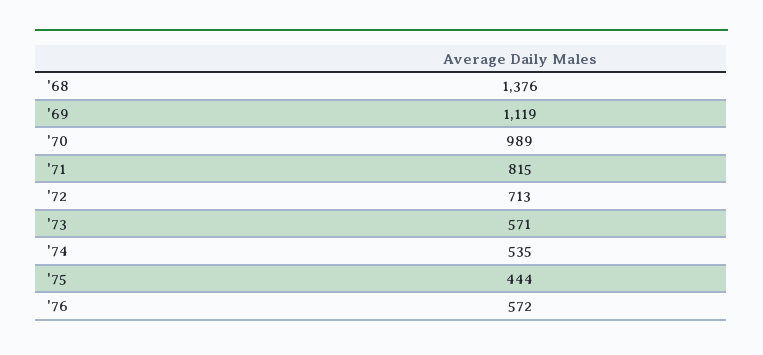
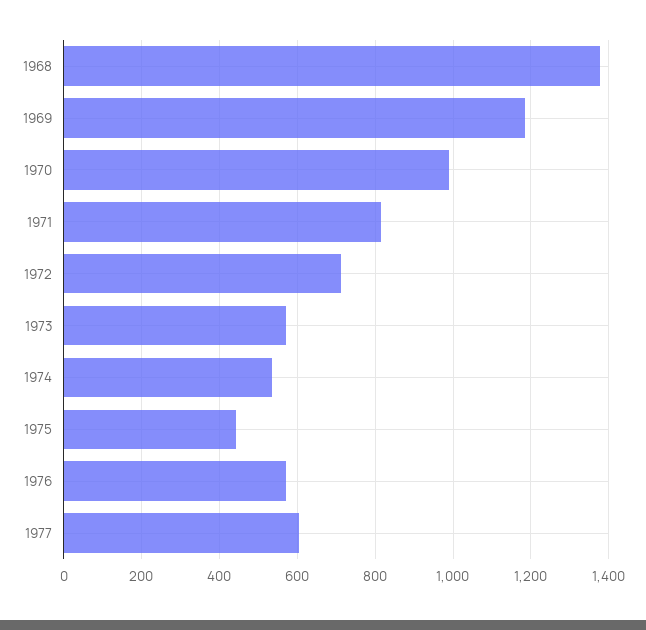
'69: 1119 -> 1180
1977: none -> 600

